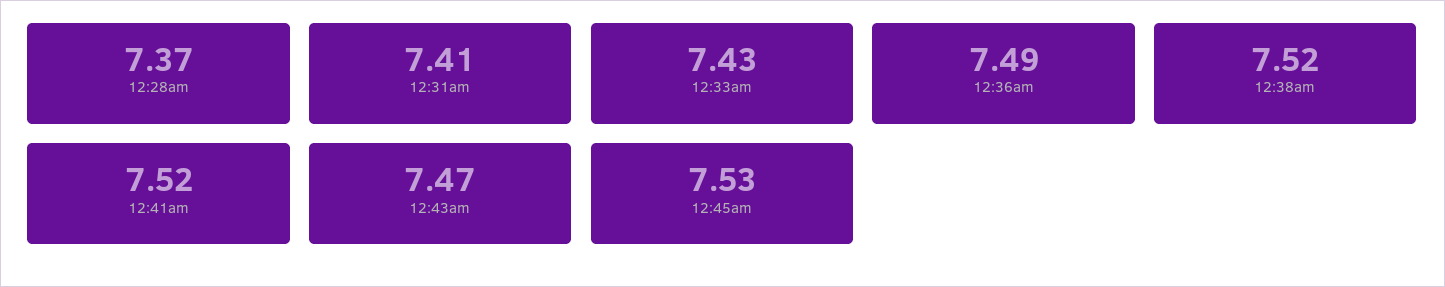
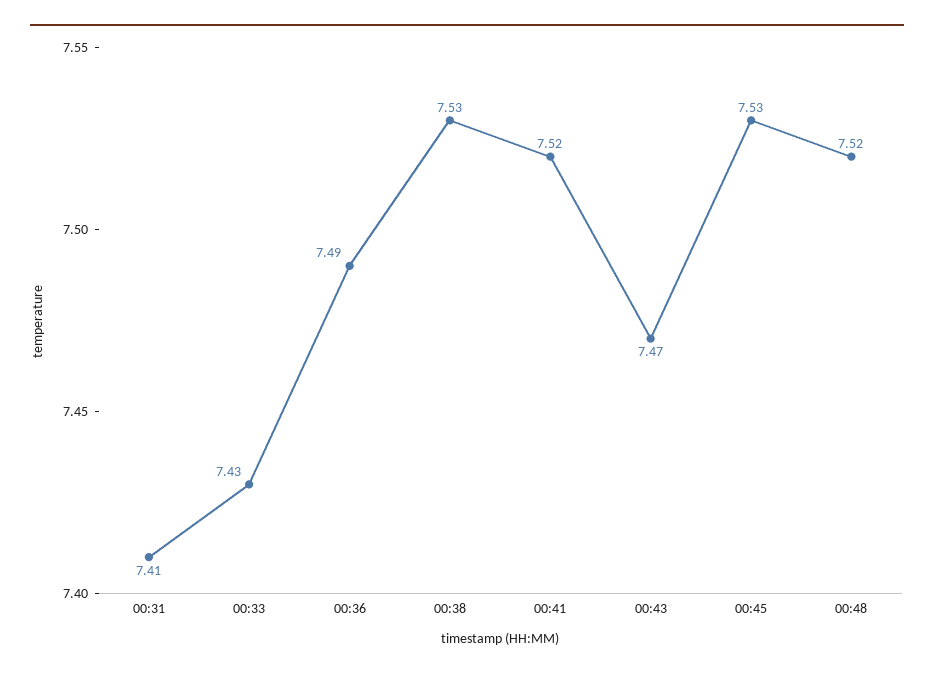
12:28am: 7.37 -> none
12:38am: 7.52 -> 7.53
00:48: none -> 7.52

